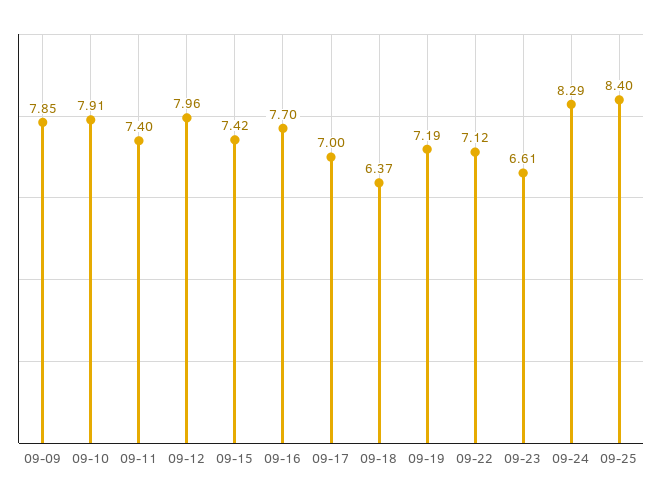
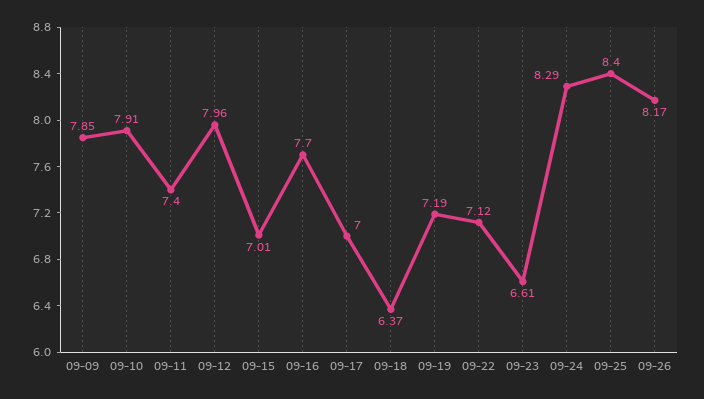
09-15: 7.42 -> 7.01
09-26: none -> 8.17

